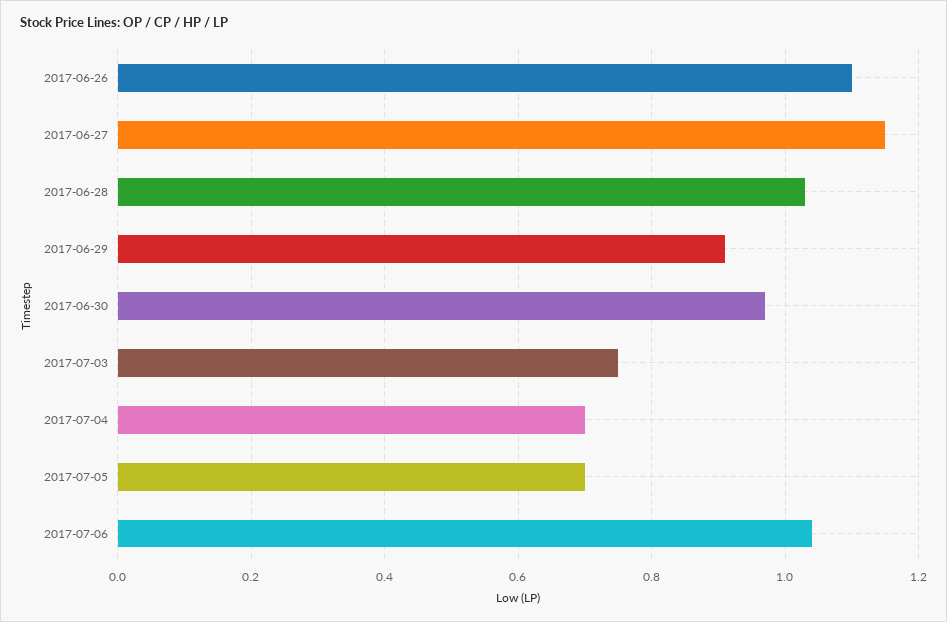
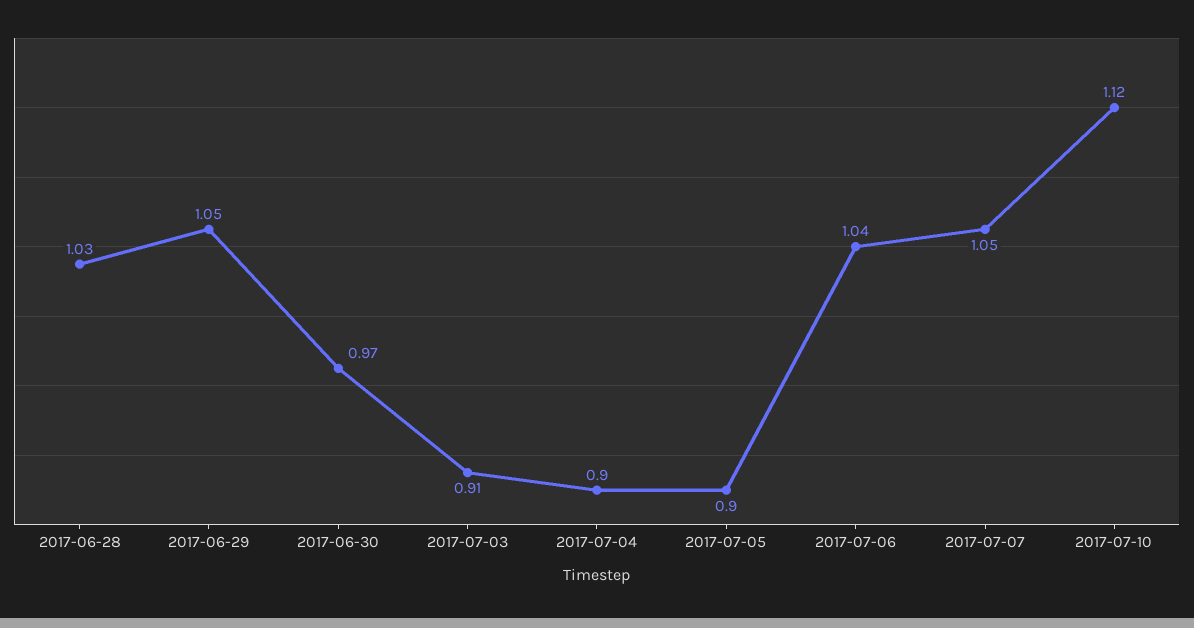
2017-06-26: 1.1 -> none
2017-06-27: 1.15 -> none
2017-06-29: 0.9 -> 1.05
2017-07-03: 0.75 -> 0.91
2017-07-04: 0.7 -> 0.9
2017-07-05: 0.7 -> 0.9
2017-07-07: none -> 1.05
2017-07-10: none -> 1.12

